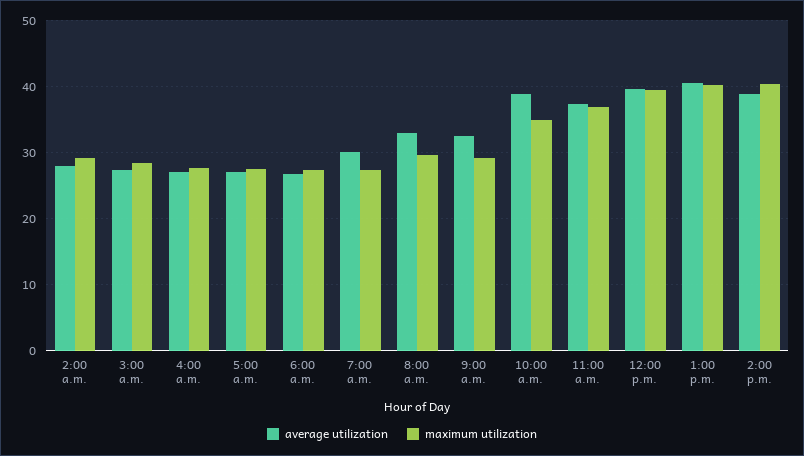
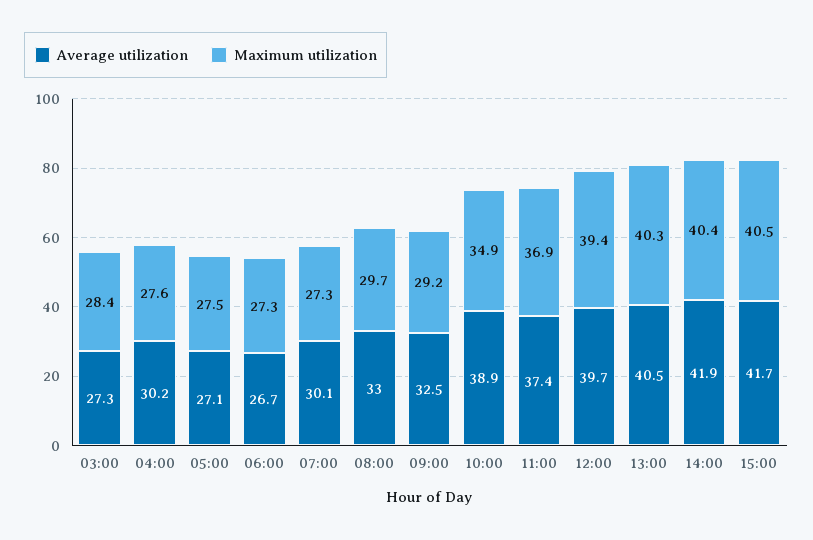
average utilization, 2:00 a.m.: 28 -> none
maximum utilization, 2:00 a.m.: 29 -> none
average utilization, 4:00 a.m.: 27 -> 30.2
average utilization, 2:00 p.m.: 39 -> 41.9
average utilization, 15:00: none -> 41.7
maximum utilization, 15:00: none -> 40.5

